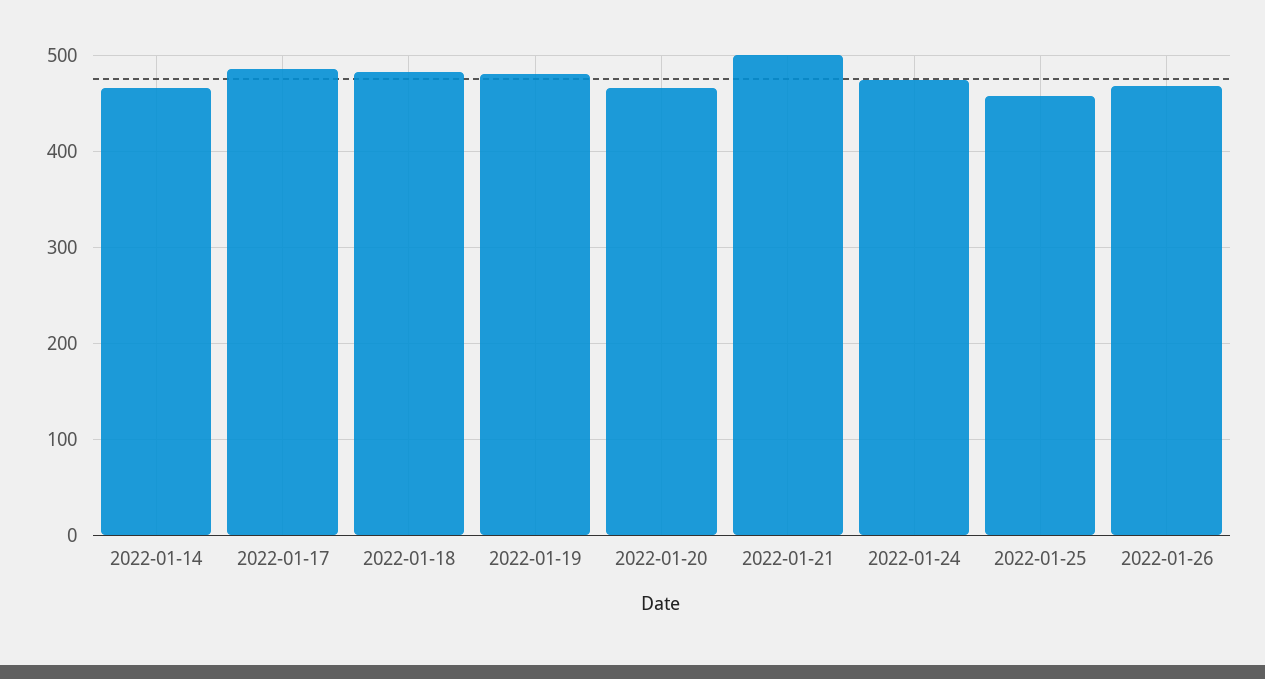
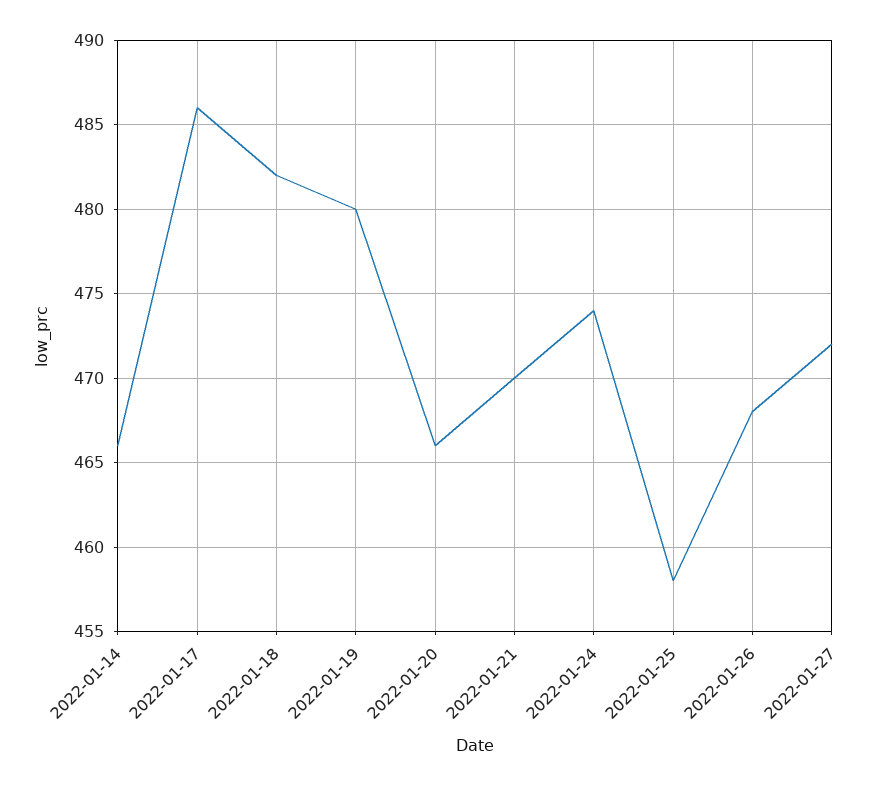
2022-01-21: 500 -> 470
2022-01-27: none -> 472

